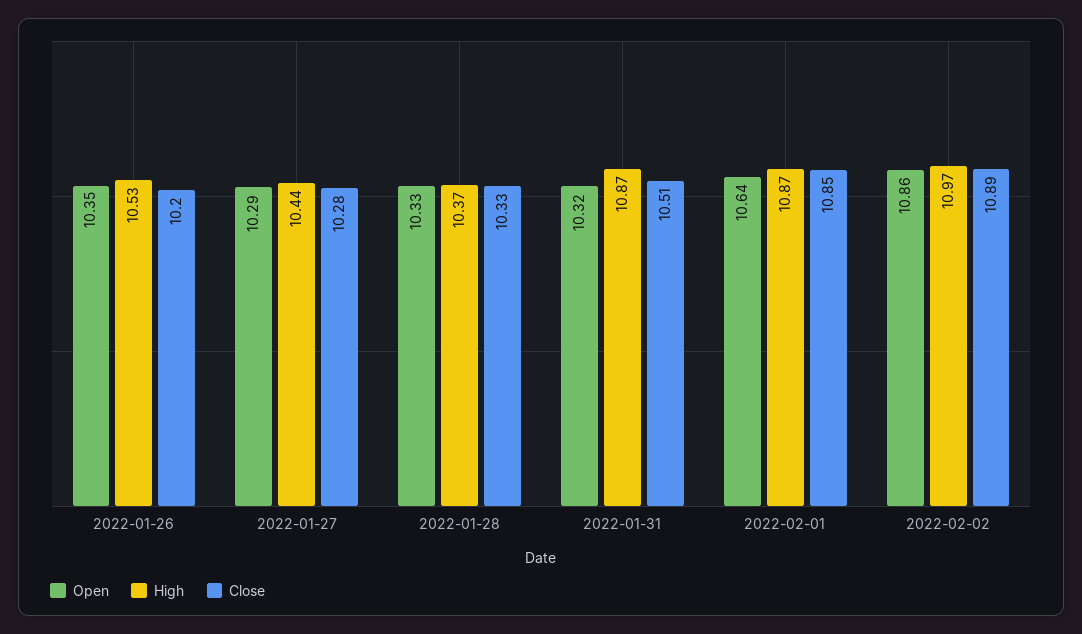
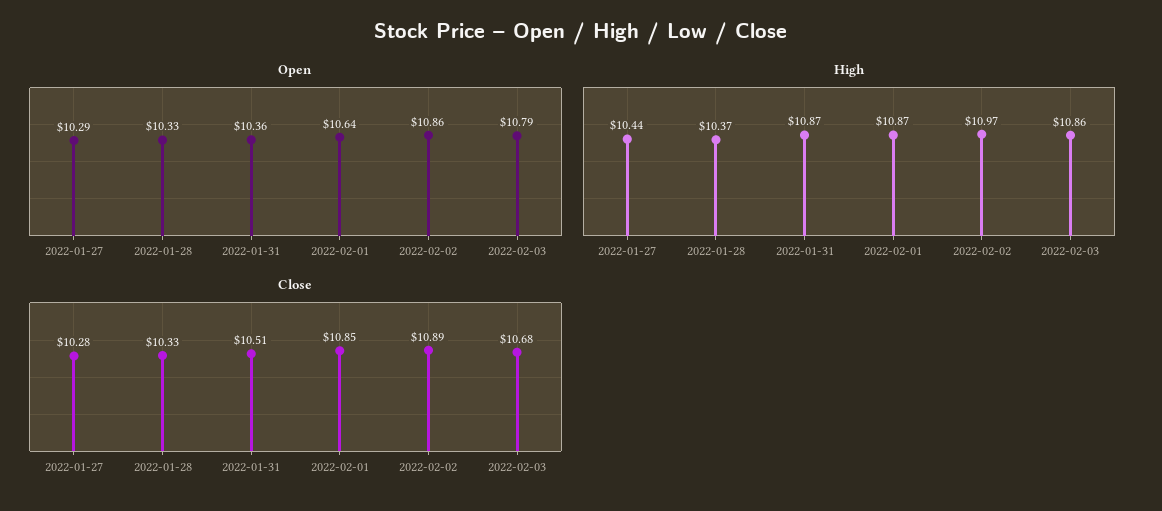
Open, 2022-01-26: 10.35 -> none
High, 2022-01-26: 10.53 -> none
Close, 2022-01-26: 10.2 -> none
Open, 2022-01-31: 10.32 -> 10.36
Open, 2022-02-03: none -> 10.79
High, 2022-02-03: none -> 10.86
Close, 2022-02-03: none -> 10.68

